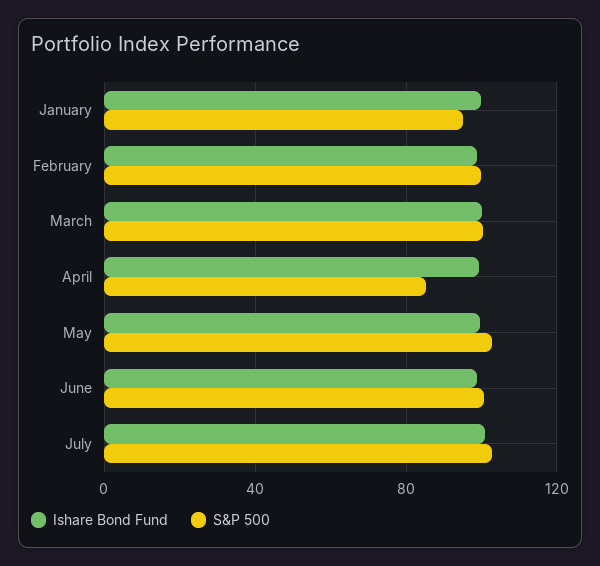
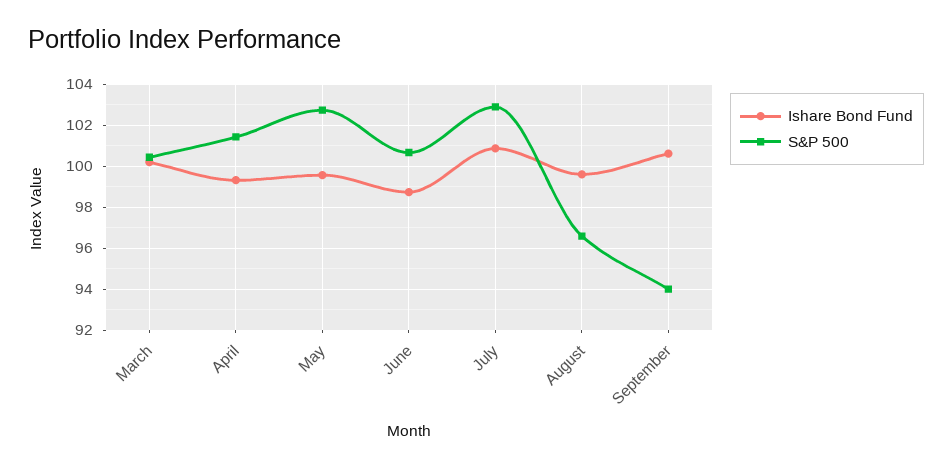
Ishare Bond Fund, January: 100 -> none
S&P 500, January: 95 -> none
Ishare Bond Fund, February: 100 -> none
S&P 500, February: 100 -> none
S&P 500, April: 85 -> 101.5
Ishare Bond Fund, August: none -> 99.5
S&P 500, August: none -> 96.5
Ishare Bond Fund, September: none -> 100.5
S&P 500, September: none -> 94

